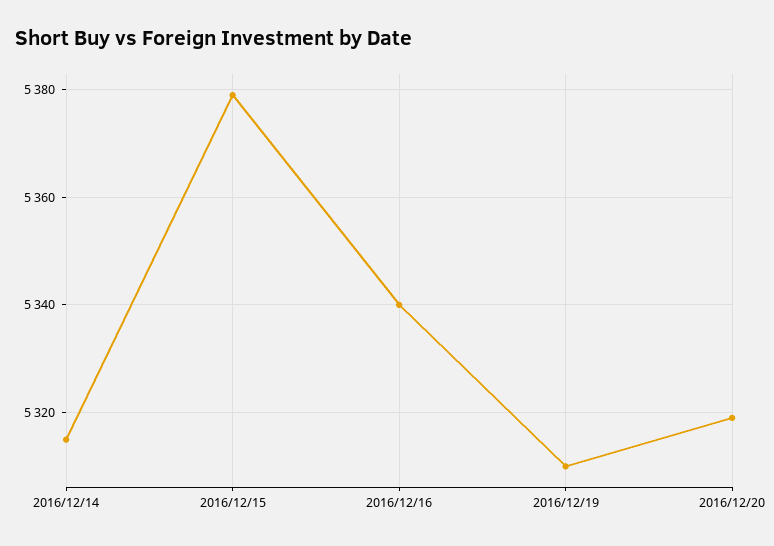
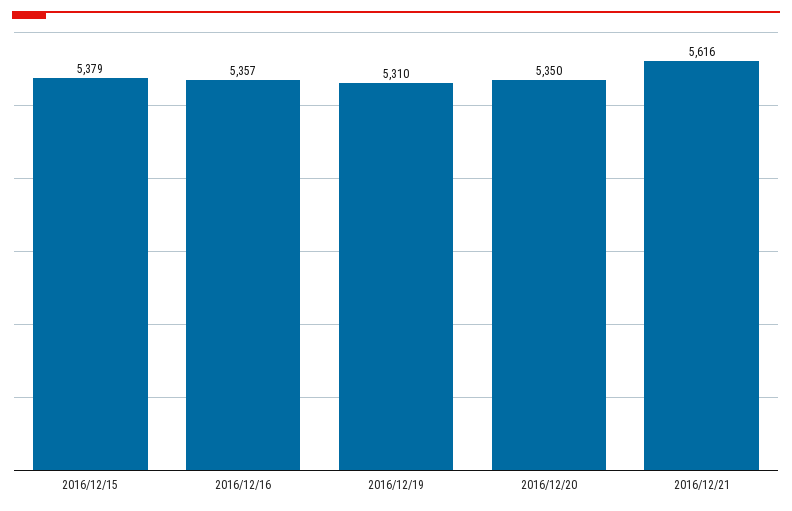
2016/12/14: 5315 -> none
2016/12/16: 5340 -> 5357
2016/12/20: 5320 -> 5350
2016/12/21: none -> 5616

